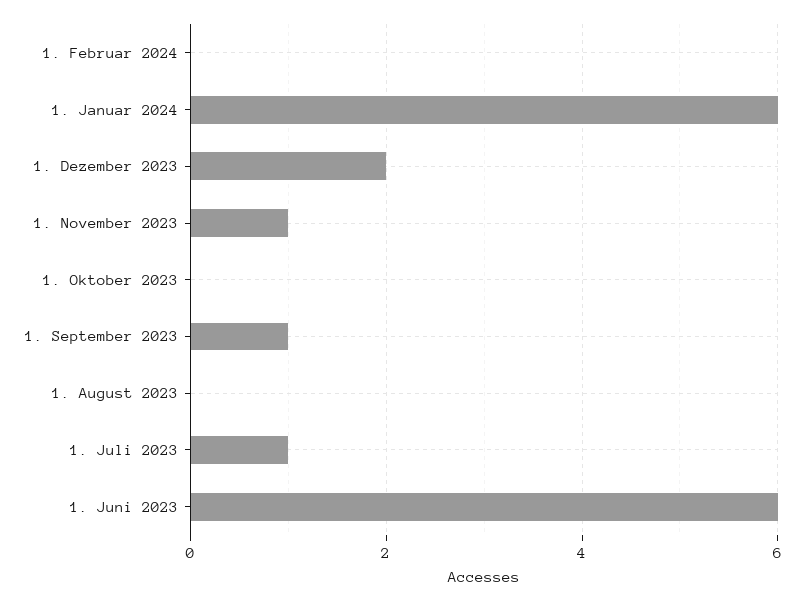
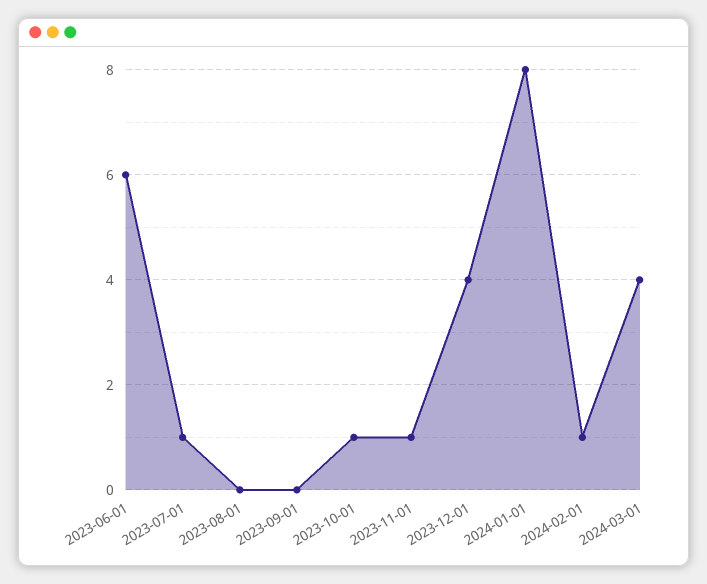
1. Februar 2024: 0 -> 1
1. Januar 2024: 6 -> 8
1. Dezember 2023: 2 -> 4
1. Oktober 2023: 0 -> 1
1. September 2023: 1 -> 0
2024-03-01: none -> 4

